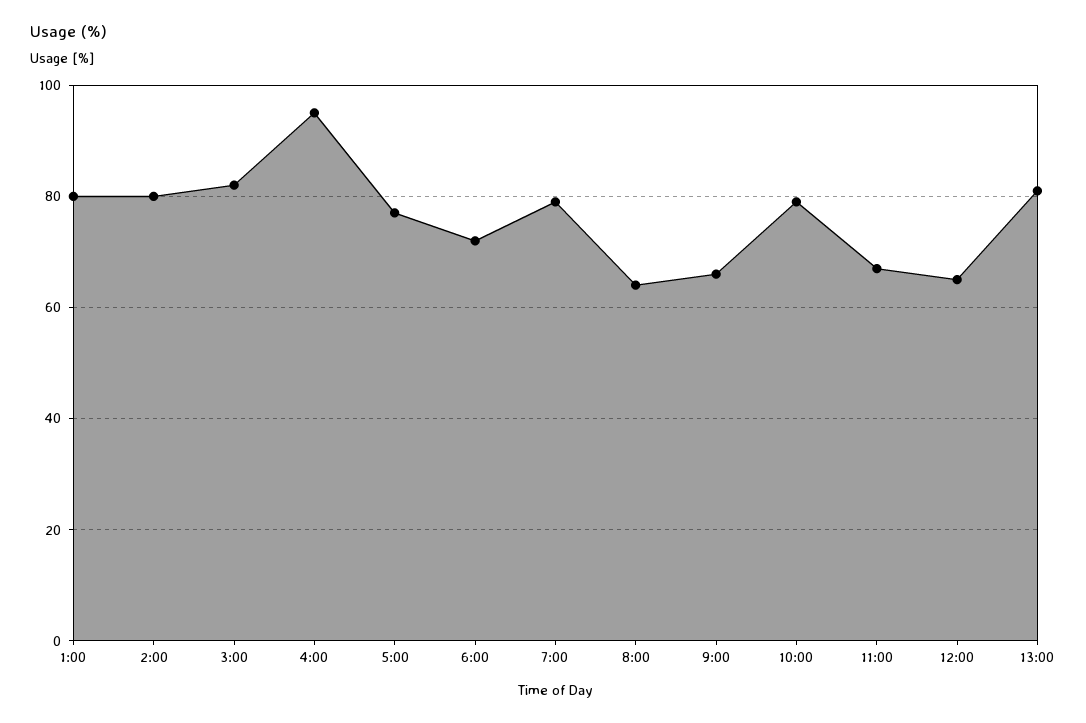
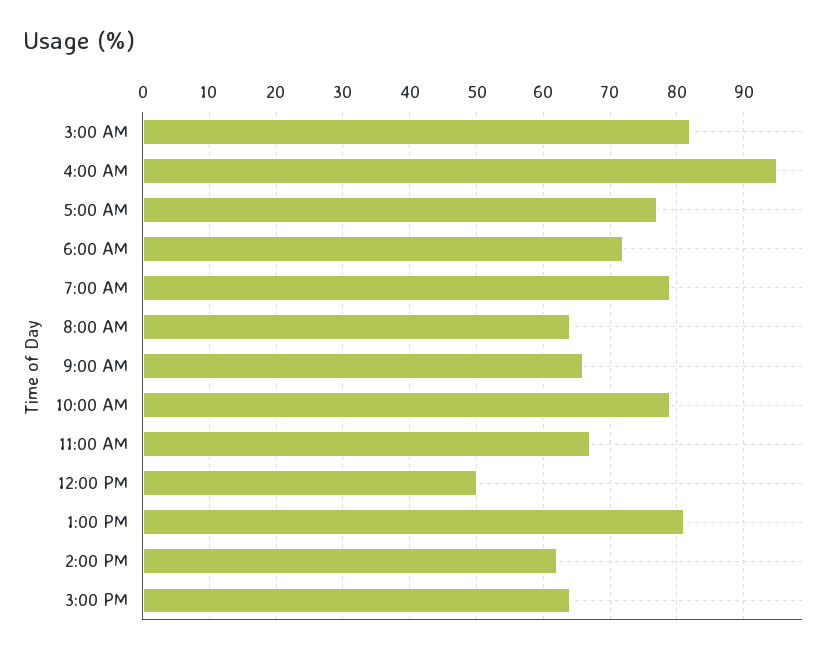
1:00: 80 -> none
2:00: 80 -> none
12:00: 65 -> 50
2:00 PM: none -> 62
3:00 PM: none -> 64

